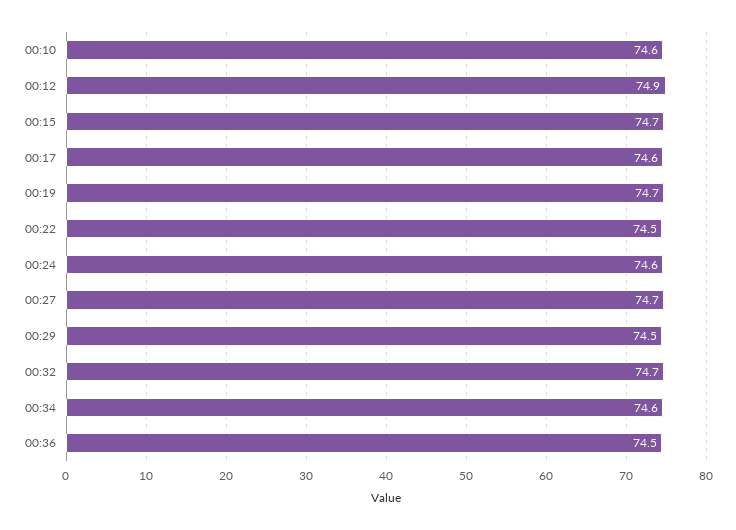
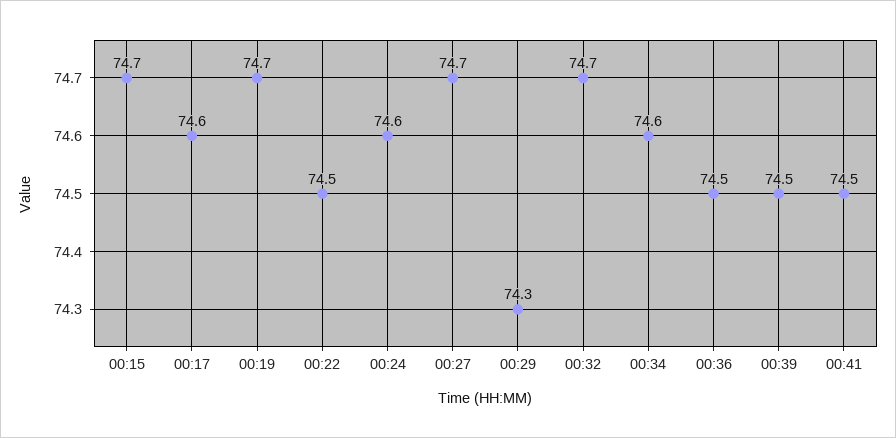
00:10: 74.6 -> none
00:12: 74.9 -> none
00:29: 74.5 -> 74.3
00:39: none -> 74.5
00:41: none -> 74.5

